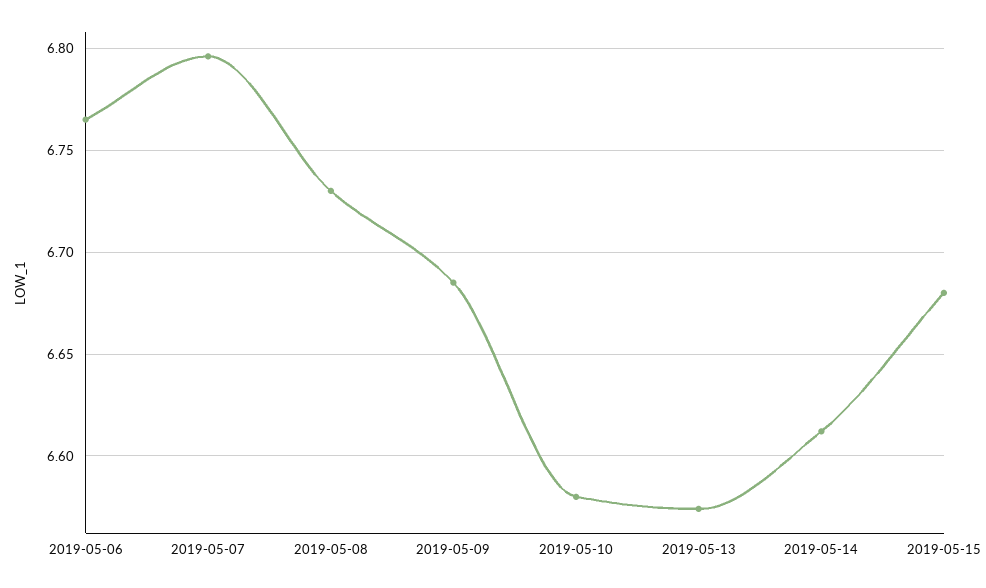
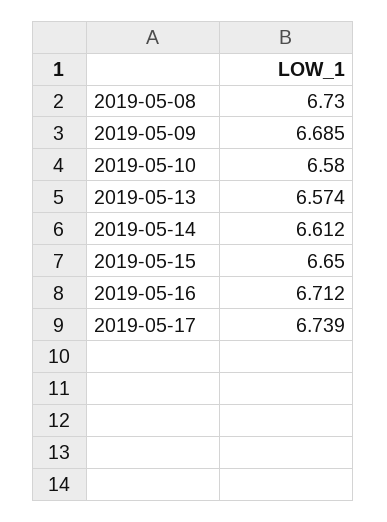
2019-05-06: 6.765 -> none
2019-05-07: 6.795 -> none
2019-05-15: 6.68 -> 6.65
2019-05-16: none -> 6.712
2019-05-17: none -> 6.739

